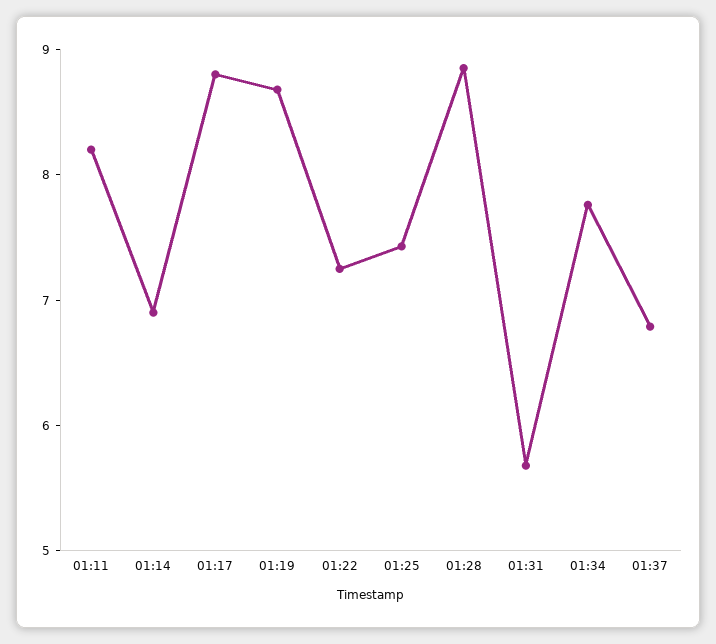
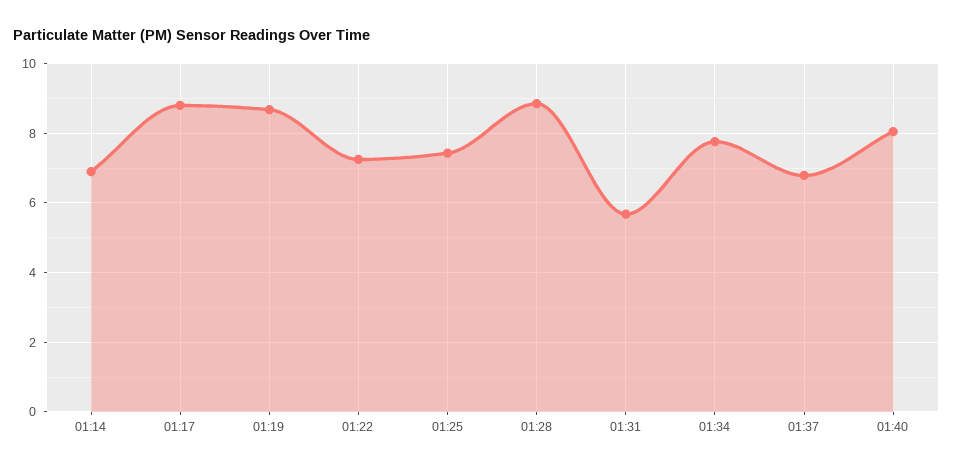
01:11: 8.2 -> none
01:40: none -> 8

